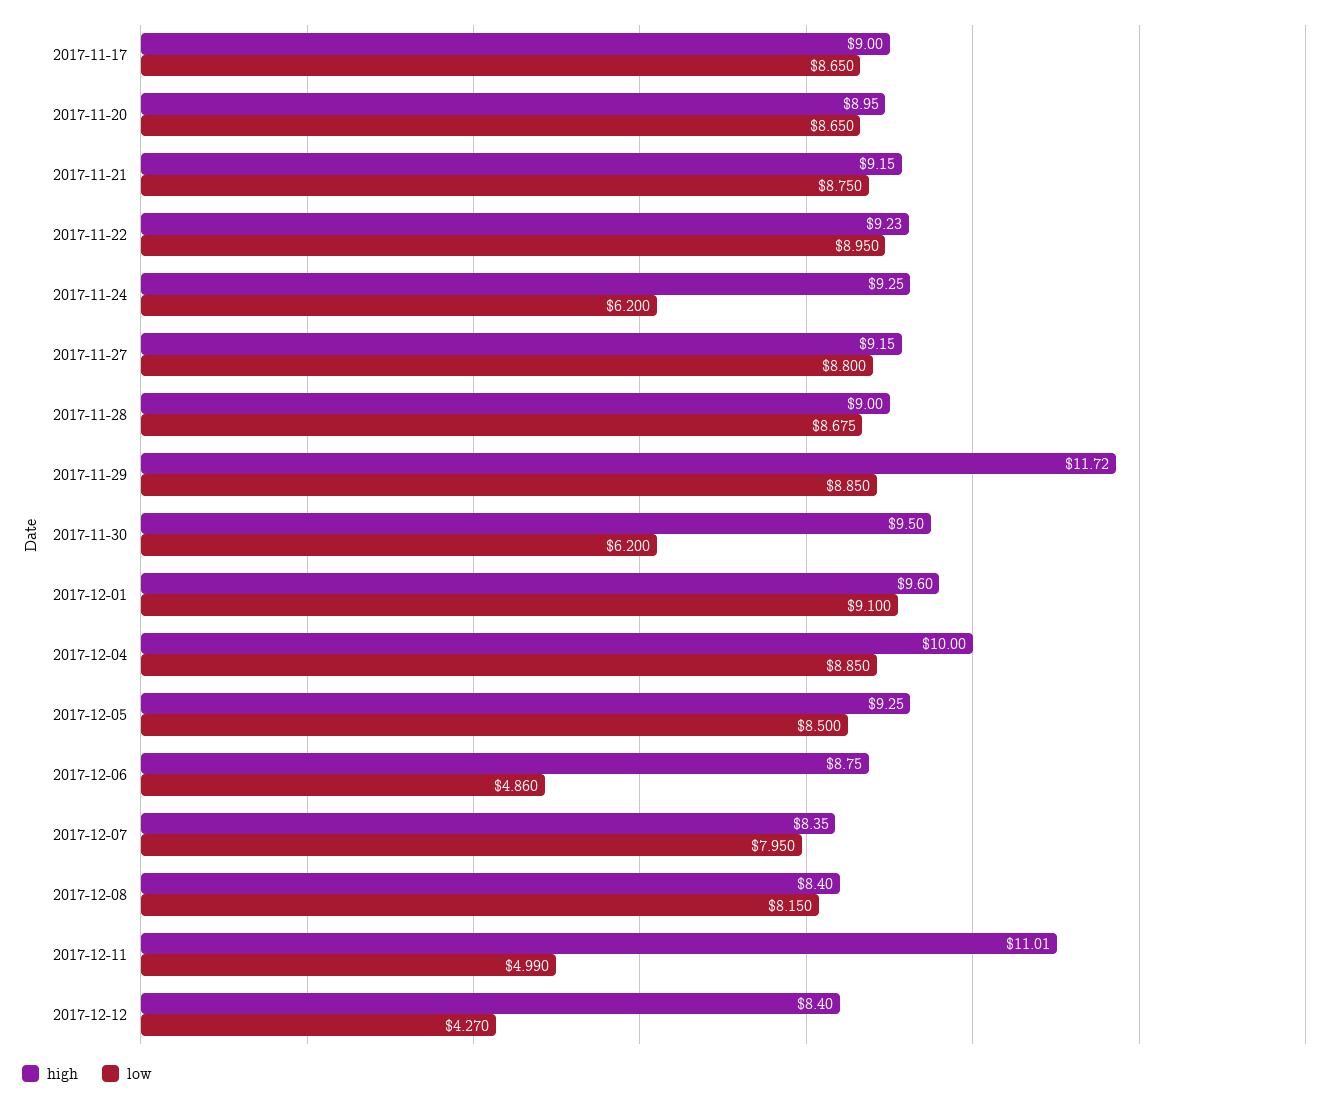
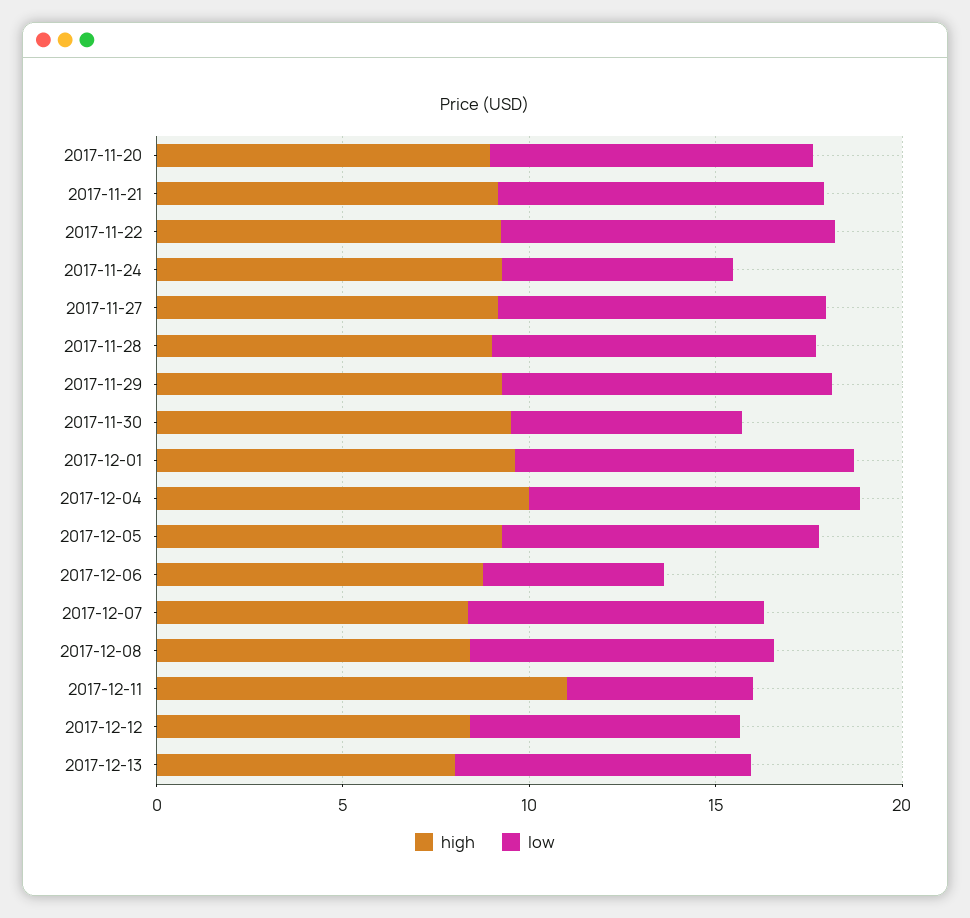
high, 2017-11-17: 9 -> none
low, 2017-11-17: 8.65 -> none
high, 2017-11-29: 11.72 -> 9
low, 2017-12-12: 4.27 -> 7
high, 2017-12-13: none -> 8
low, 2017-12-13: none -> 8

